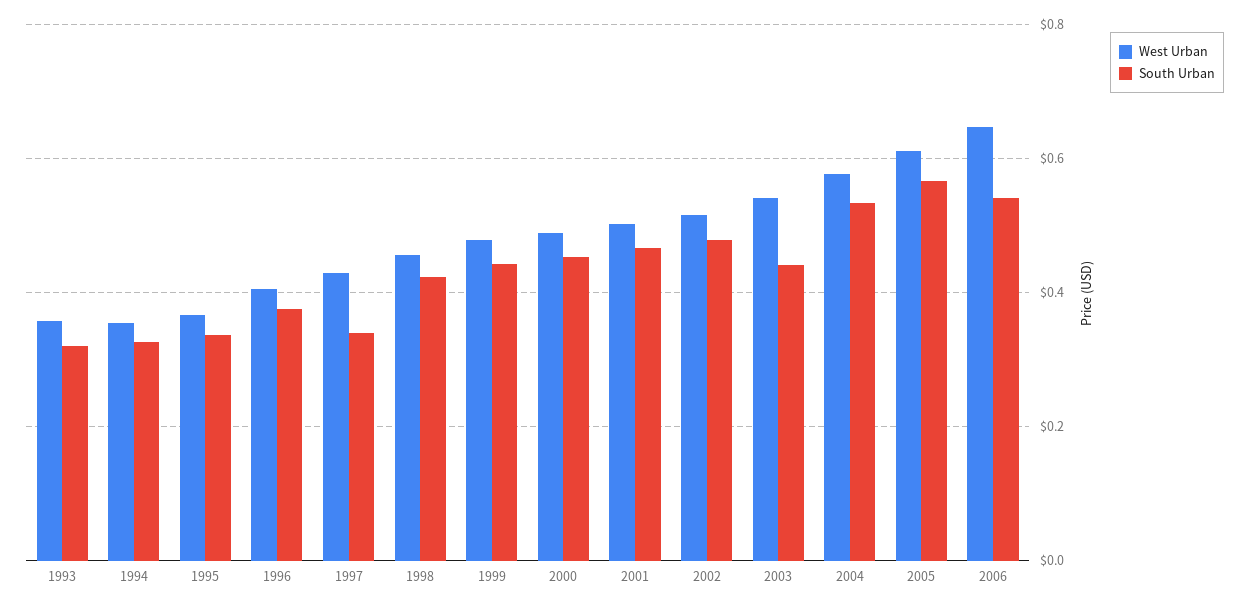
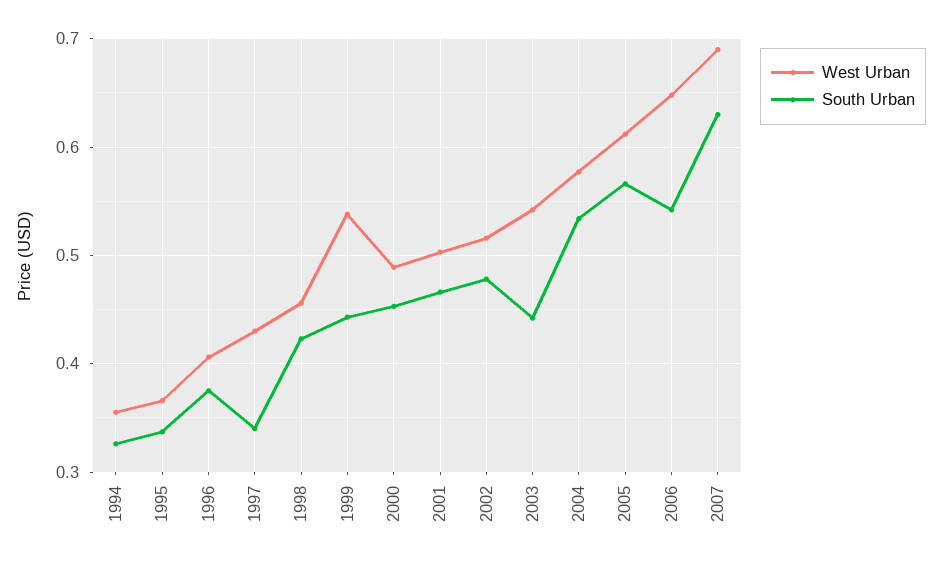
West Urban, 1993: 0.36 -> none
South Urban, 1993: 0.32 -> none
West Urban, 1999: 0.48 -> 0.54
West Urban, 2007: none -> 0.69
South Urban, 2007: none -> 0.63

